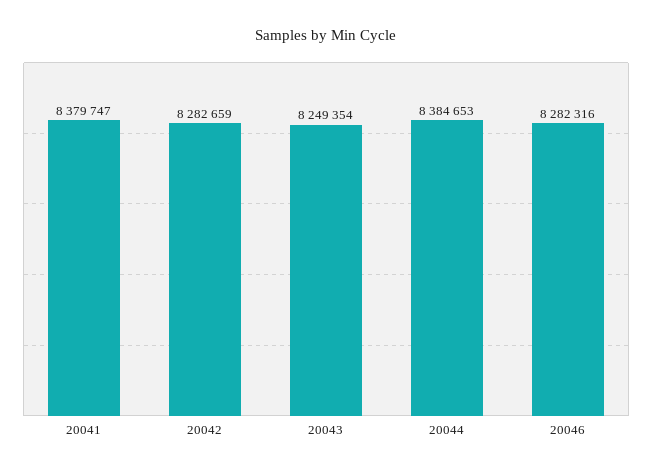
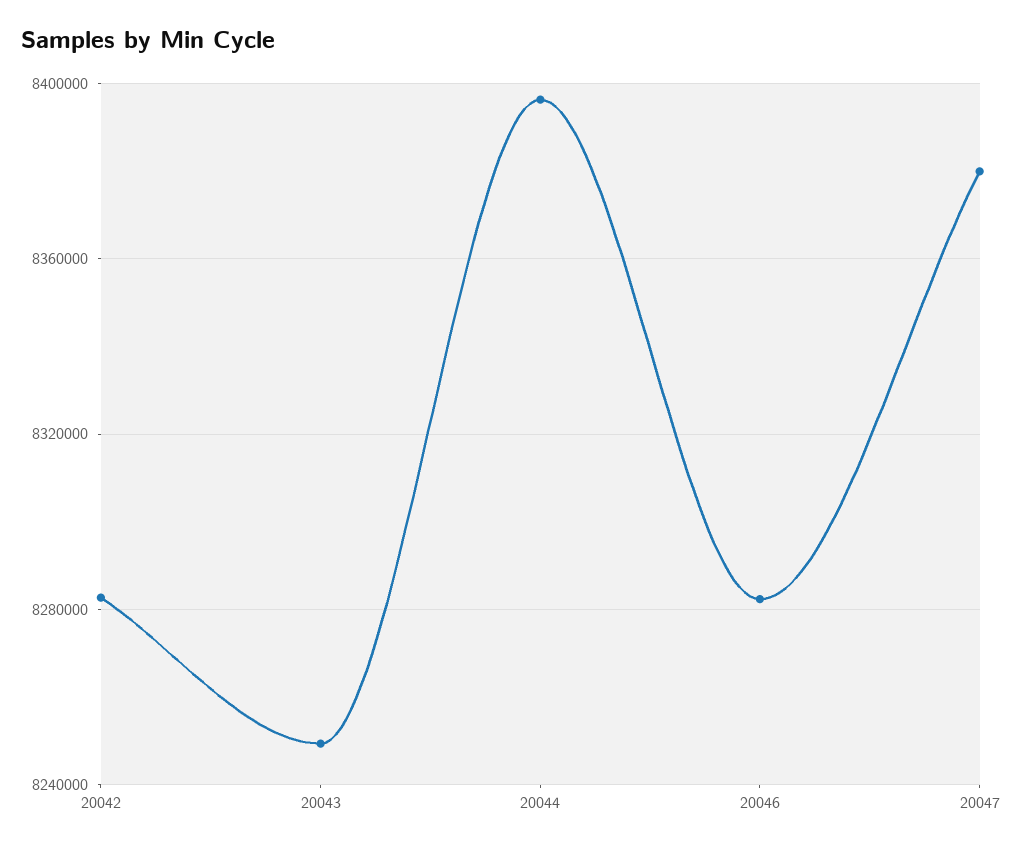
20041: 8379747 -> none
20044: 8384653 -> 8395000
20047: none -> 8380000

